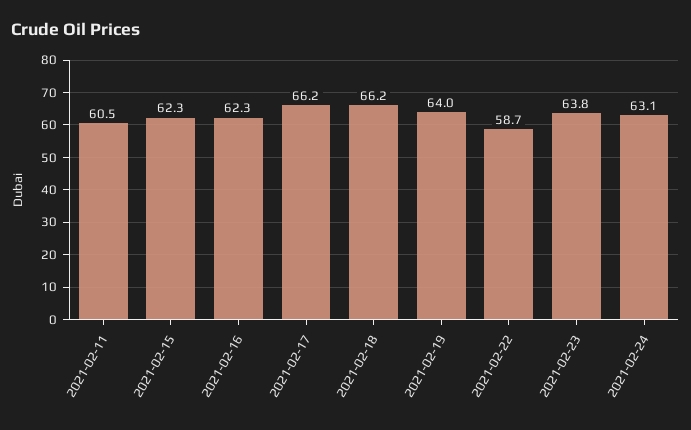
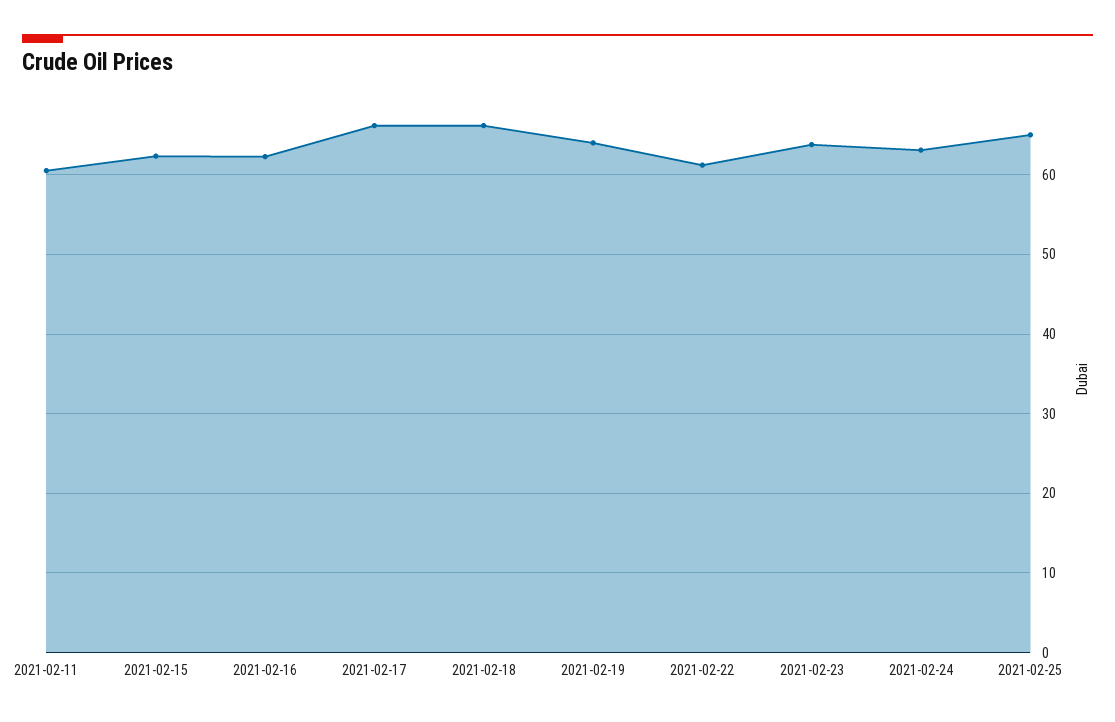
2021-02-22: 58.7 -> 61
2021-02-25: none -> 65

